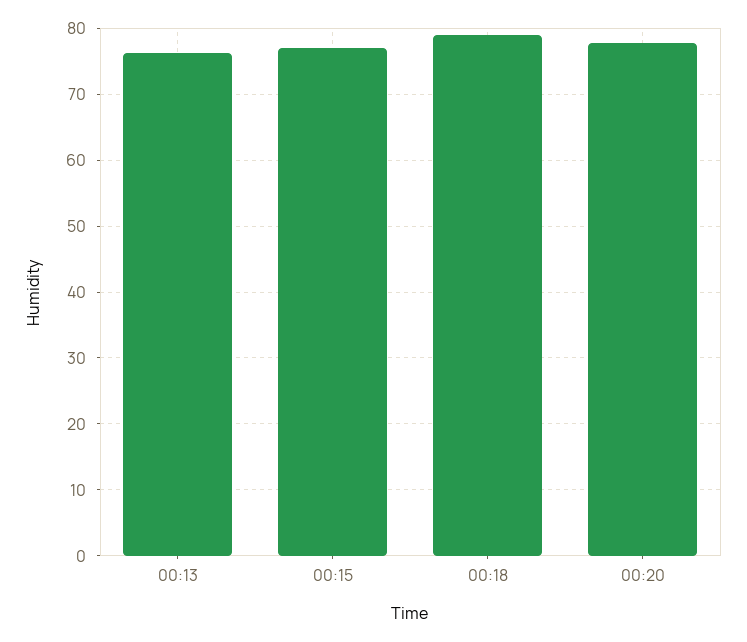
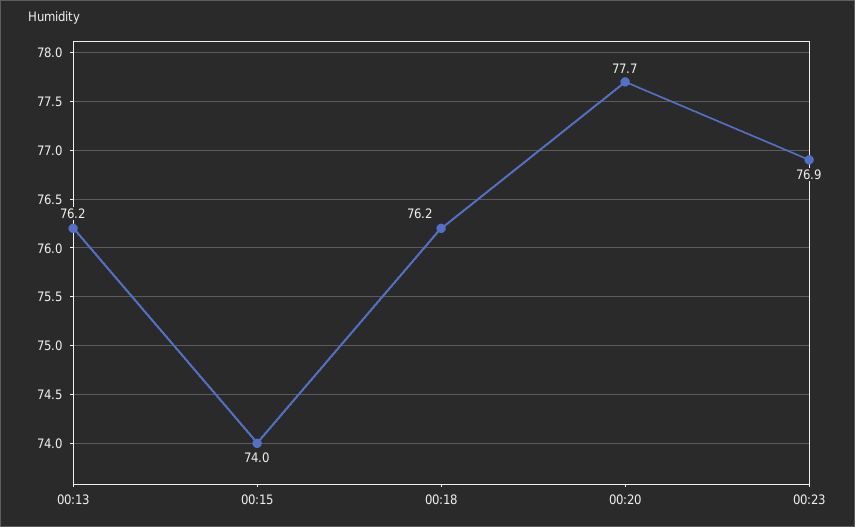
00:15: 77 -> 74
00:18: 79 -> 76.2
00:23: none -> 76.9

